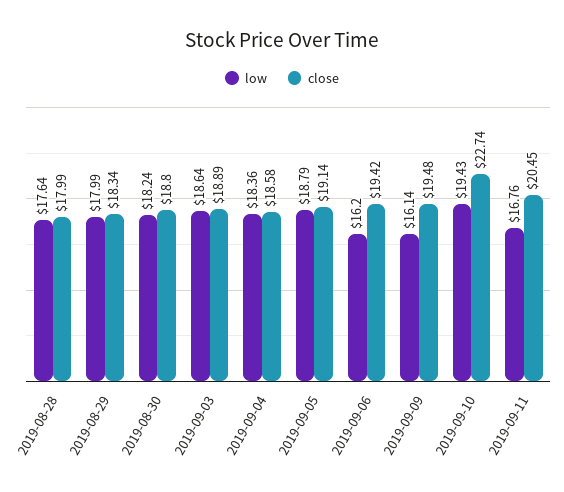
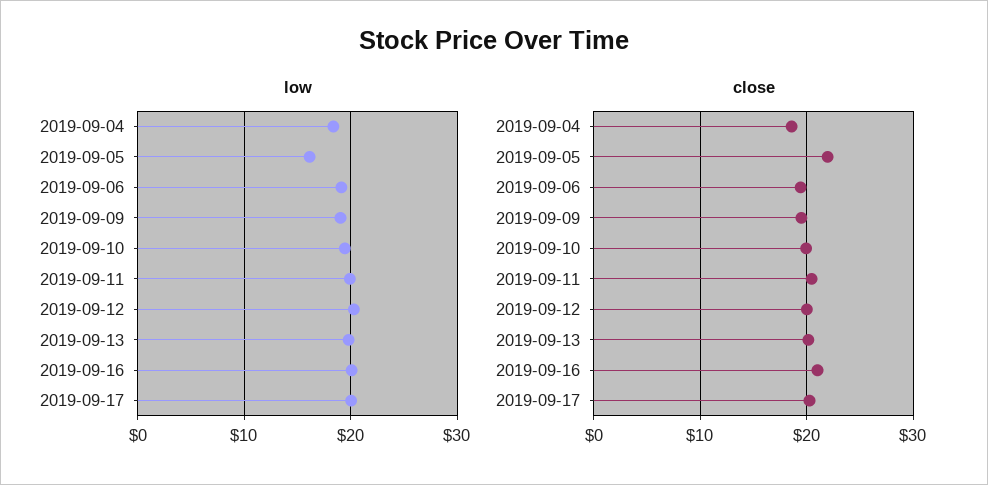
low, 2019-08-28: 17.64 -> none
close, 2019-08-28: 17.99 -> none
low, 2019-08-29: 17.99 -> none
close, 2019-08-29: 18.34 -> none
low, 2019-08-30: 18.24 -> none
close, 2019-08-30: 18.8 -> none
low, 2019-09-03: 18.64 -> none
close, 2019-09-03: 18.89 -> none
low, 2019-09-05: 18.79 -> 16
close, 2019-09-05: 19.14 -> 22
low, 2019-09-06: 16.2 -> 19
low, 2019-09-09: 16.14 -> 19
close, 2019-09-10: 22.74 -> 20
low, 2019-09-11: 16.76 -> 20
low, 2019-09-12: none -> 20
low, 2019-09-13: none -> 20
low, 2019-09-16: none -> 20
low, 2019-09-17: none -> 20
close, 2019-09-12: none -> 20
close, 2019-09-13: none -> 20
close, 2019-09-16: none -> 21
close, 2019-09-17: none -> 20

